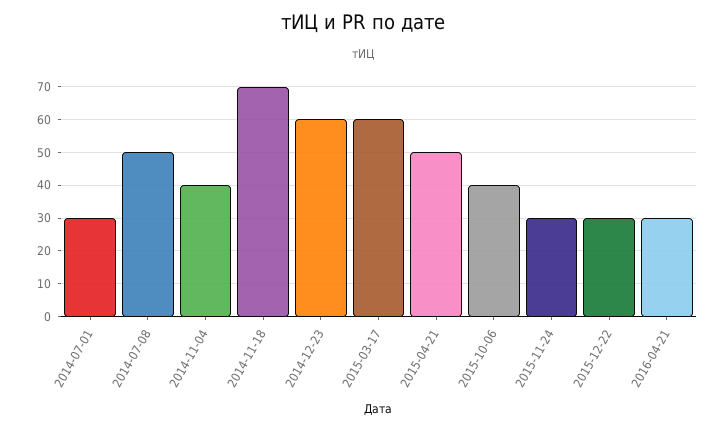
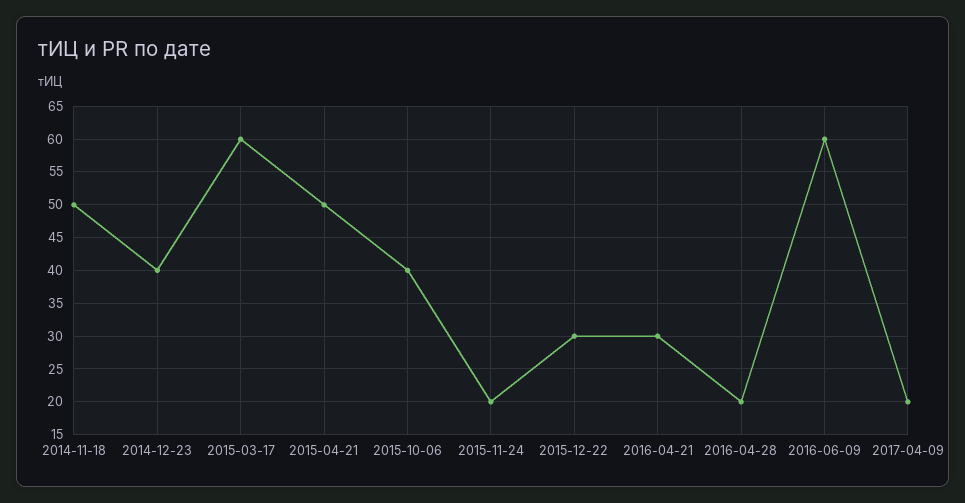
2014-07-01: 30 -> none
2014-07-08: 50 -> none
2014-11-04: 40 -> none
2014-11-18: 70 -> 50
2014-12-23: 60 -> 40
2015-11-24: 30 -> 20
2016-04-28: none -> 20
2016-06-09: none -> 60
2017-04-09: none -> 20

